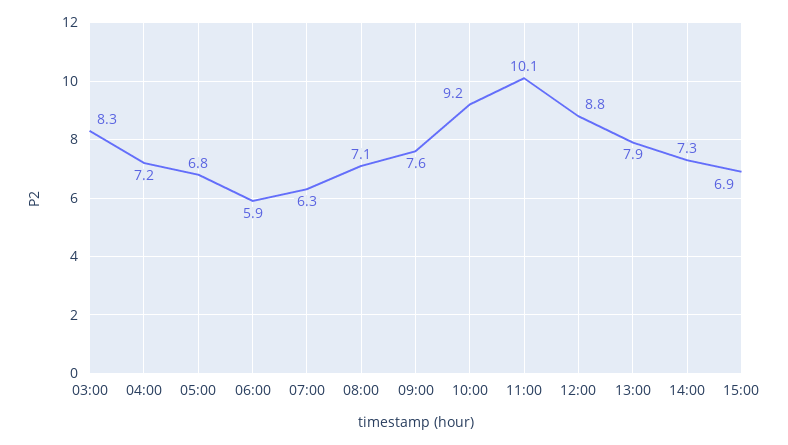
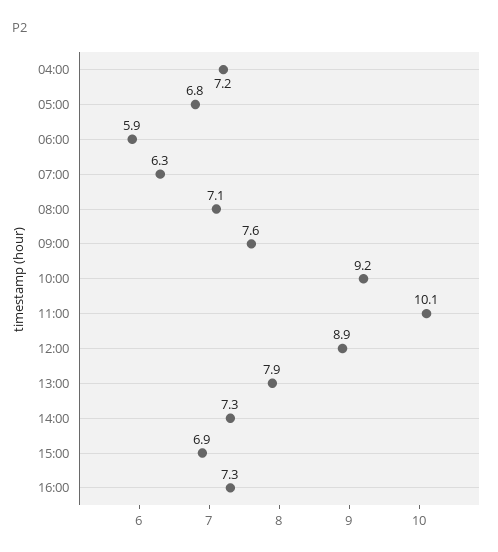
03:00: 8.3 -> none
12:00: 8.8 -> 8.9
16:00: none -> 7.3

